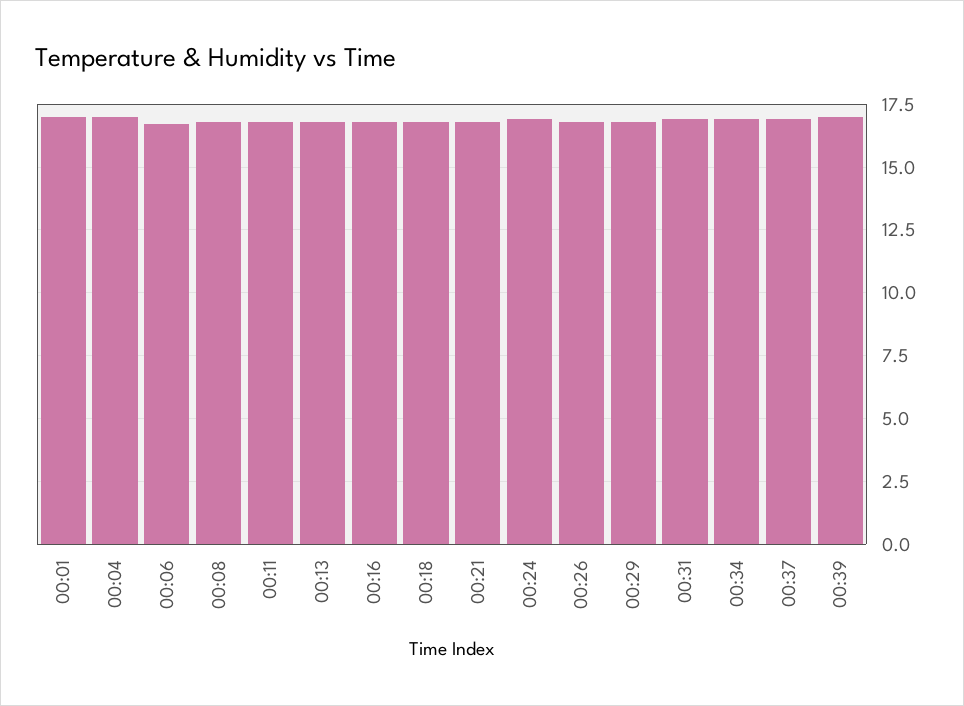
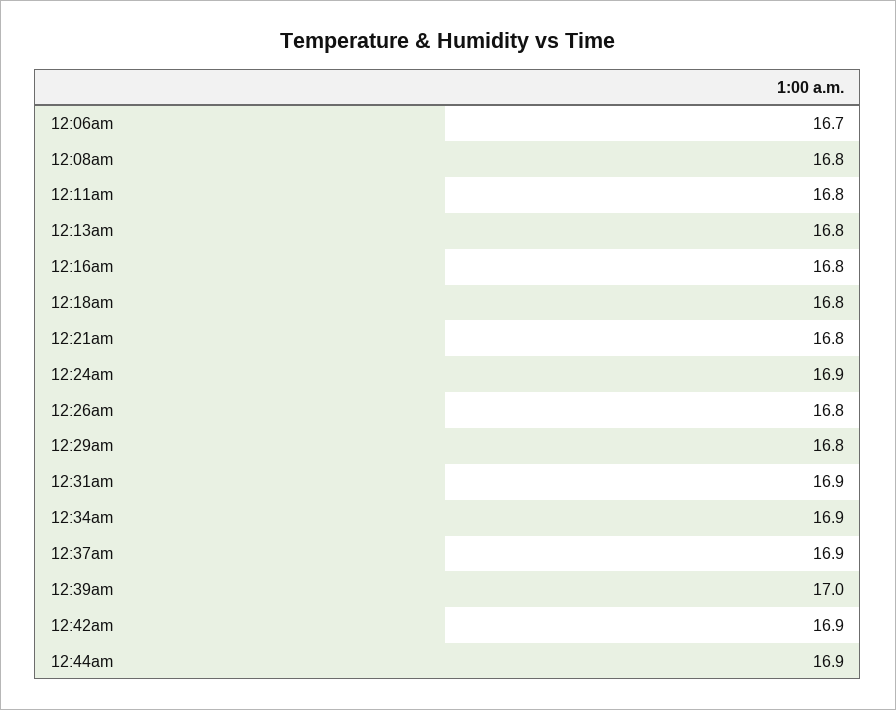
00:01: 17 -> none
00:04: 17 -> none
12:42am: none -> 16.9
12:44am: none -> 16.9

